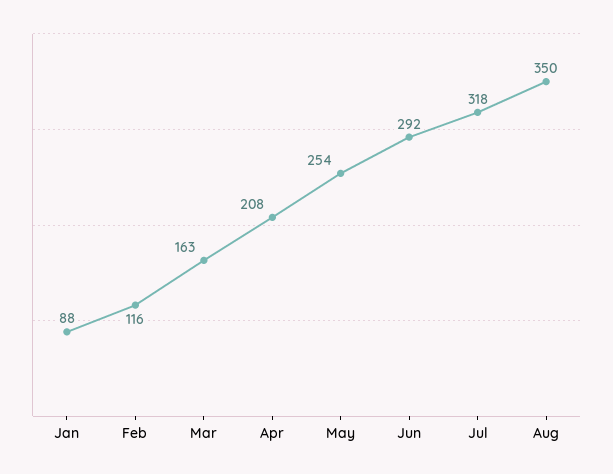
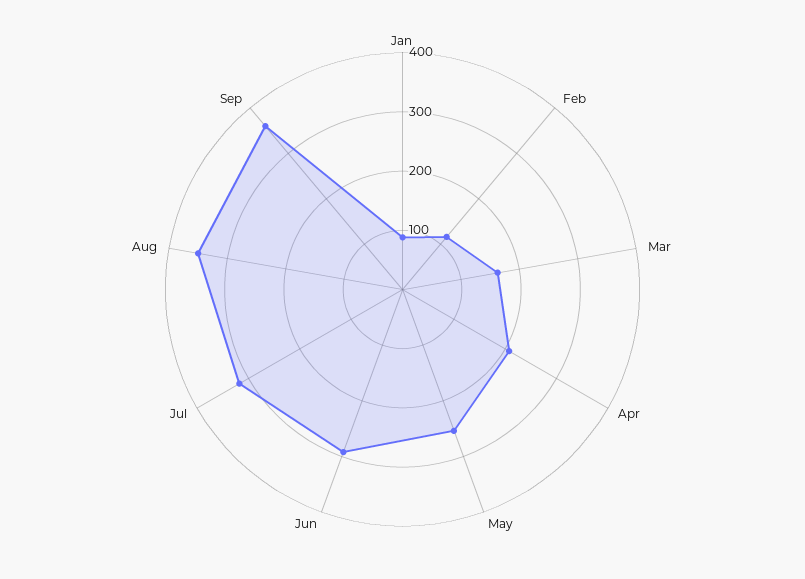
Sep: none -> 360

